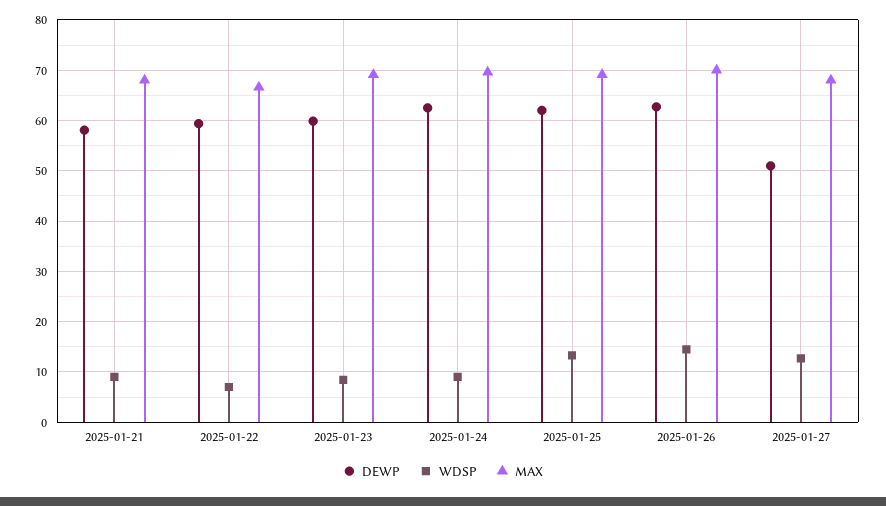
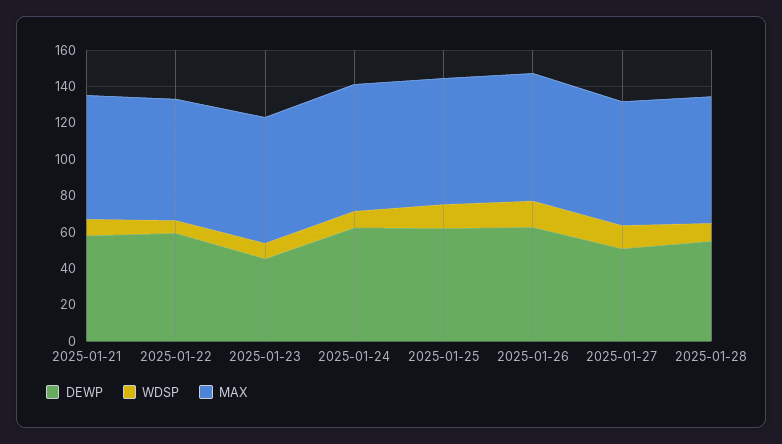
DEWP, 2025-01-23: 60 -> 45
DEWP, 2025-01-28: none -> 55
WDSP, 2025-01-28: none -> 10
MAX, 2025-01-28: none -> 70

